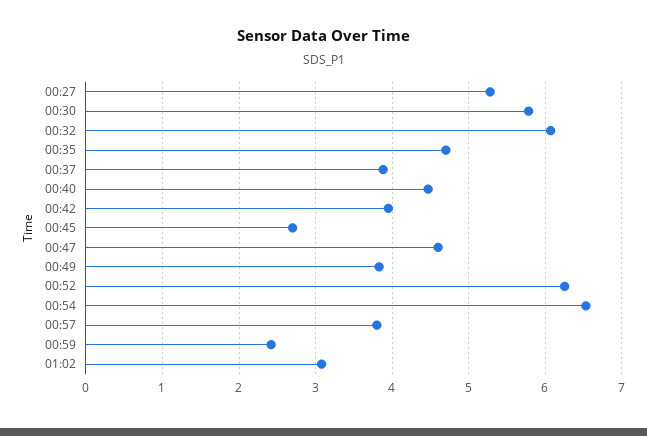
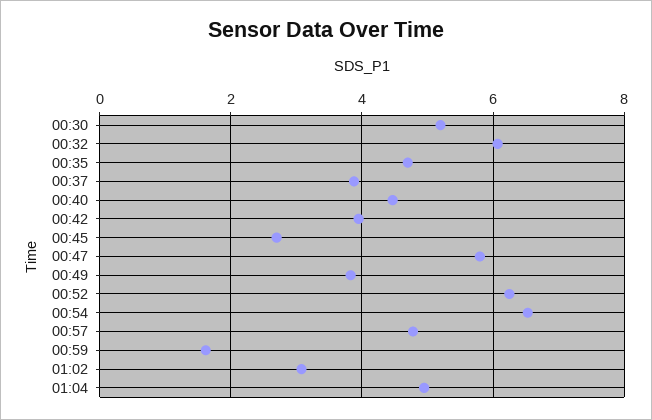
00:27: 5.3 -> none
00:30: 5.8 -> 5.2
00:47: 4.6 -> 5.8
00:57: 3.8 -> 4.8
00:59: 2.4 -> 1.6
01:04: none -> 5

